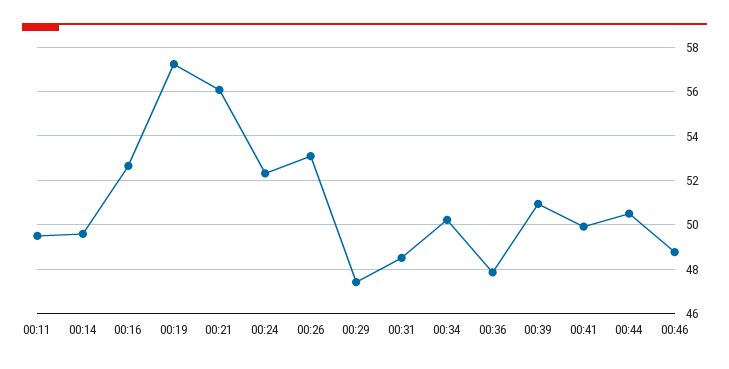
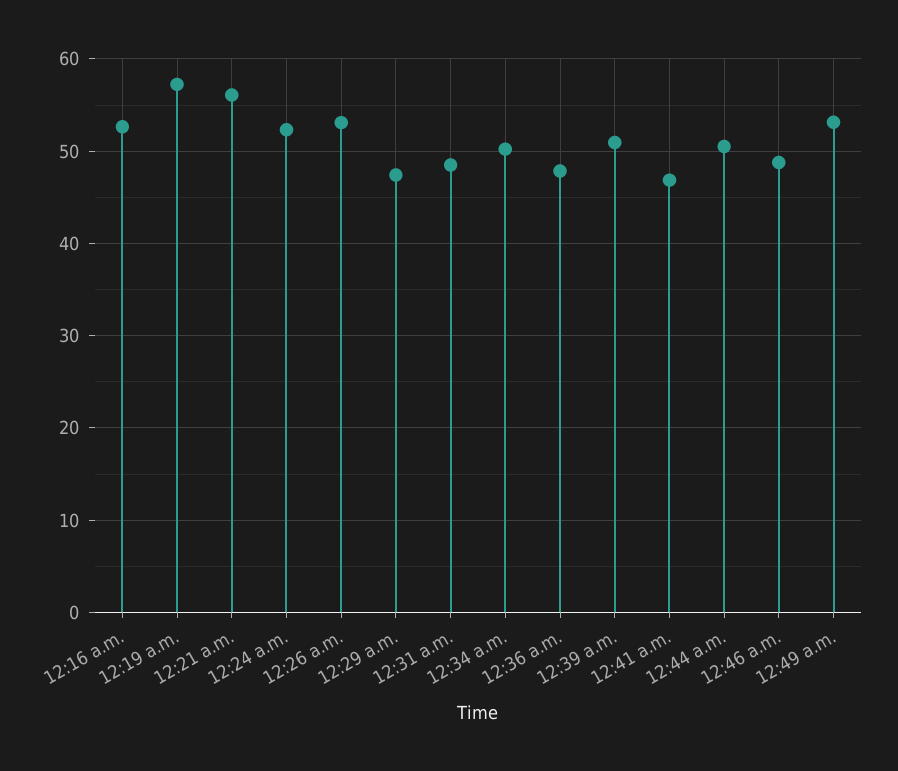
00:11: 49.5 -> none
00:14: 49.5 -> none
00:41: 50 -> 47
12:49 a.m.: none -> 53

